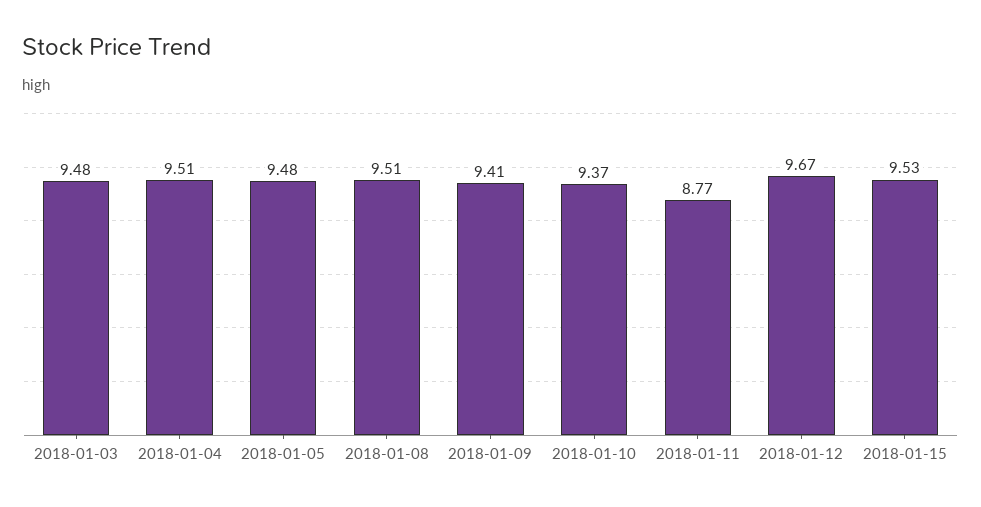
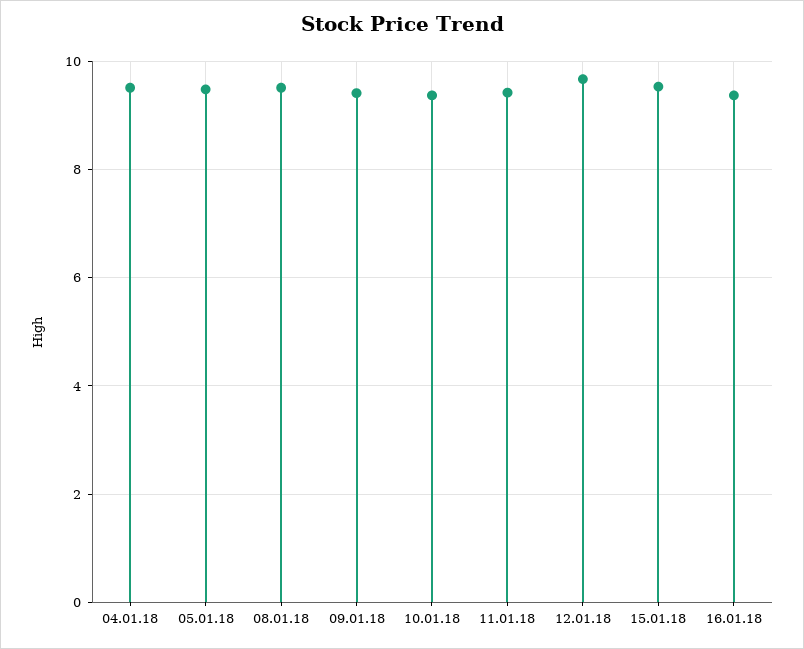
2018-01-03: 9.48 -> none
2018-01-11: 8.77 -> 9.4
16.01.18: none -> 9.4

